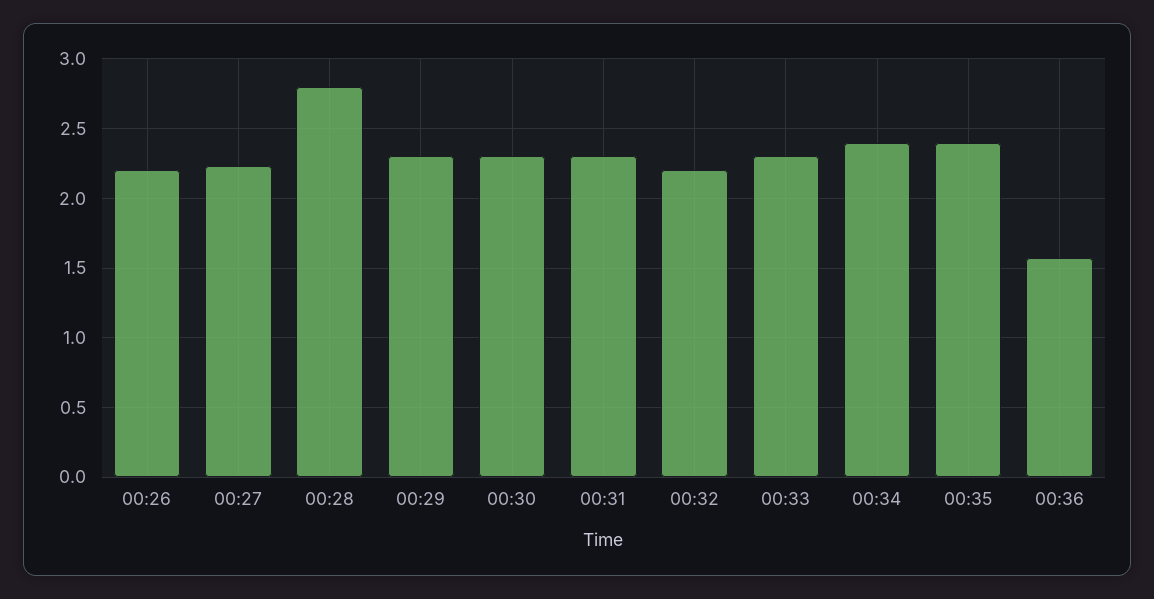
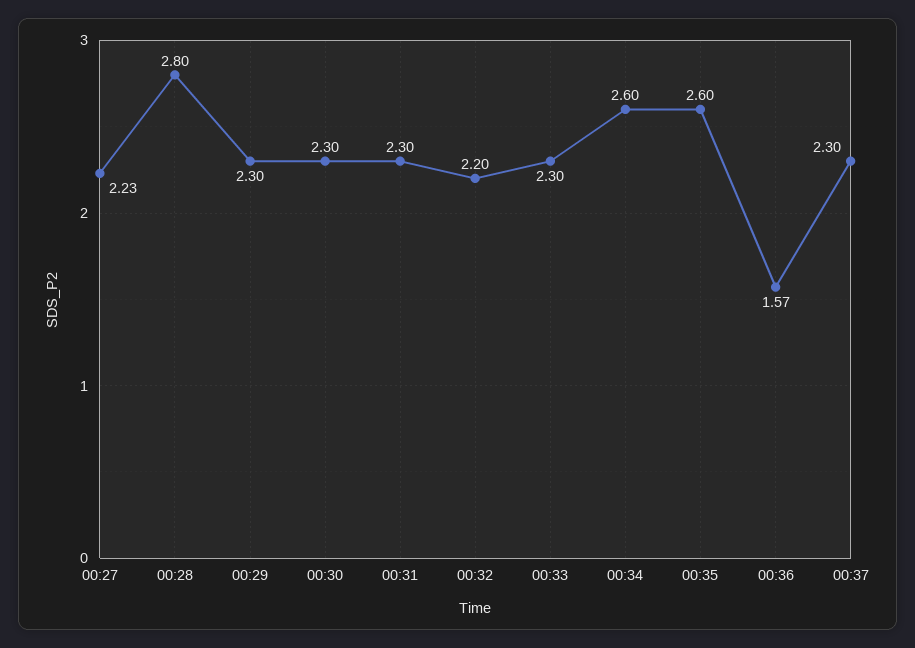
00:26: 2.2 -> none
00:34: 2.4 -> 2.6
00:35: 2.4 -> 2.6
00:37: none -> 2.3

